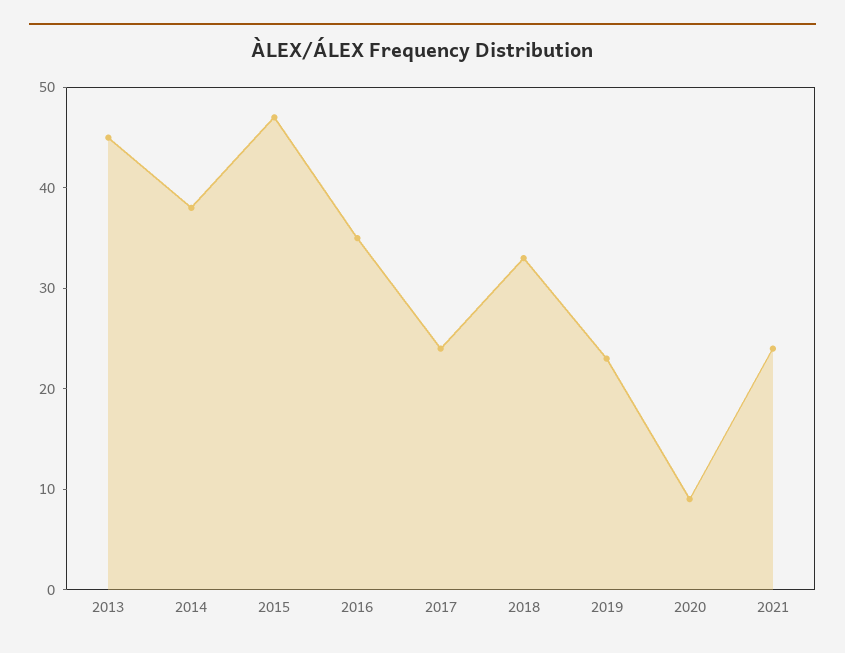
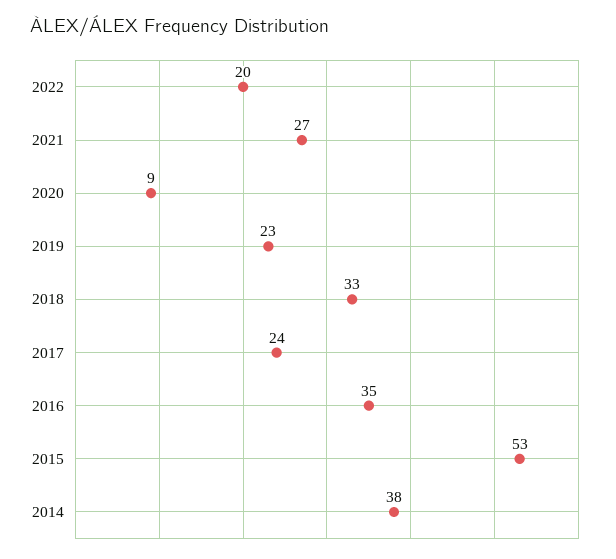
2013: 45 -> none
2015: 47 -> 53
2021: 24 -> 27
2022: none -> 20

